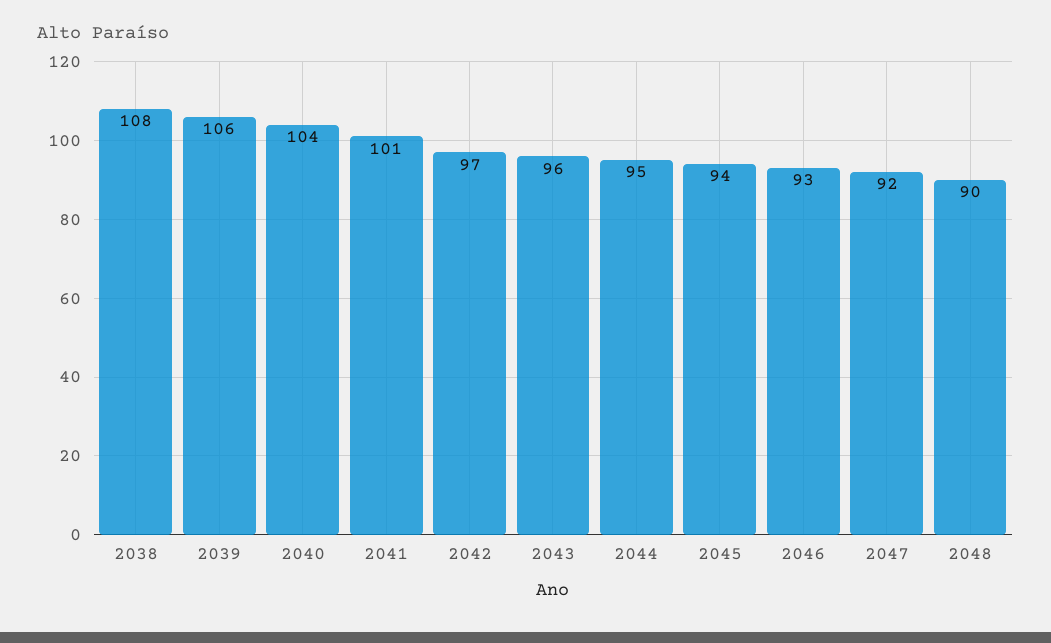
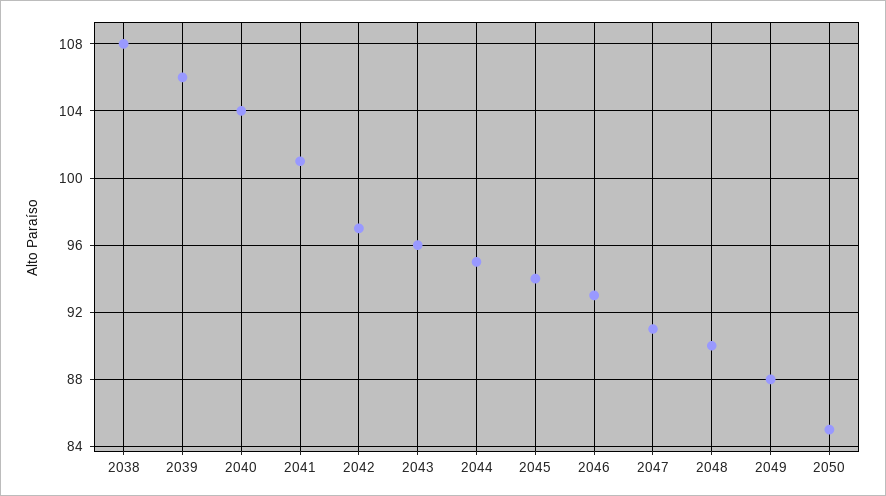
2047: 92 -> 91
2049: none -> 88
2050: none -> 85

